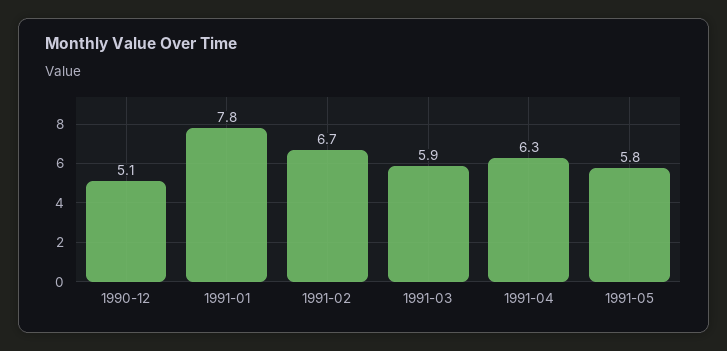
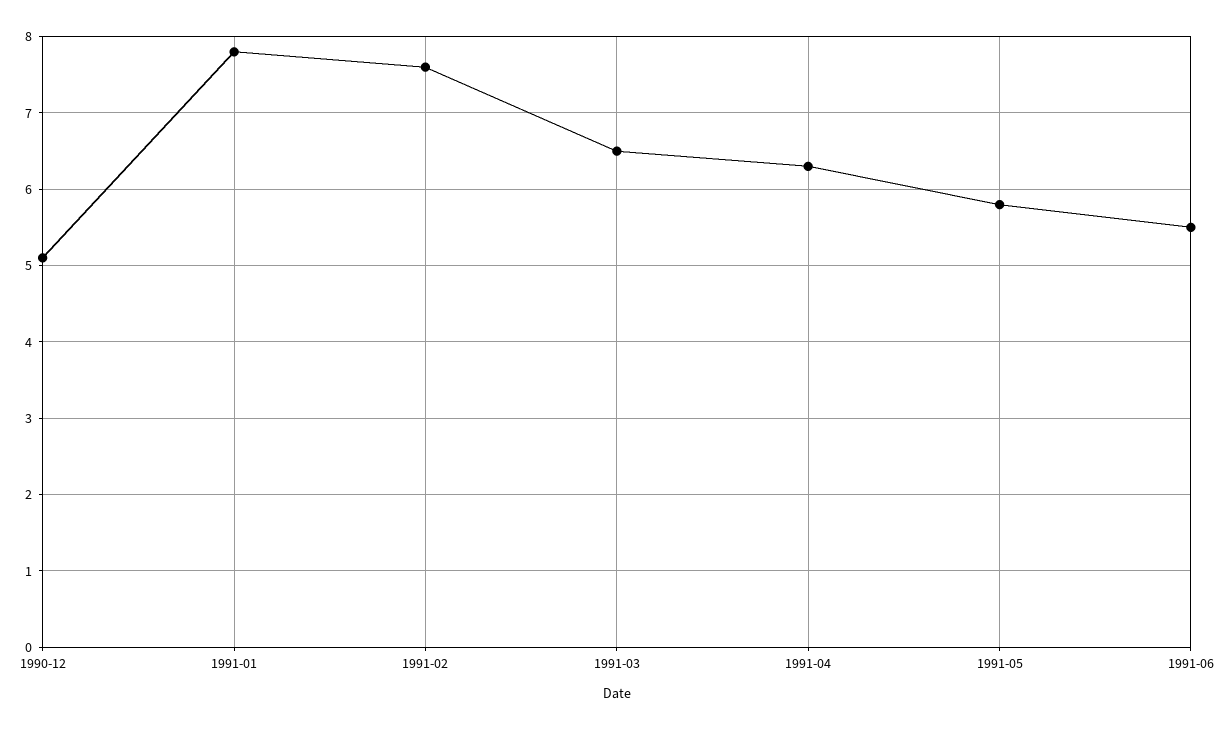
1991-02: 6.7 -> 7.6
1991-03: 5.9 -> 6.5
1991-06: none -> 5.5

